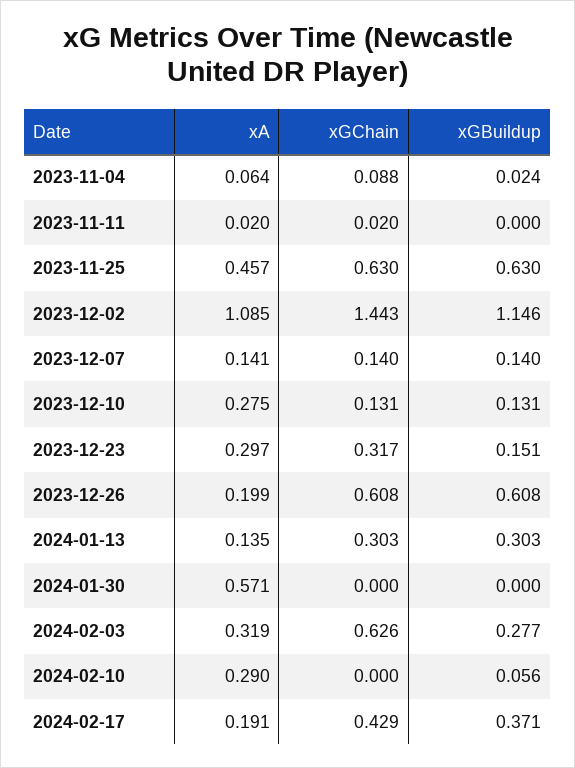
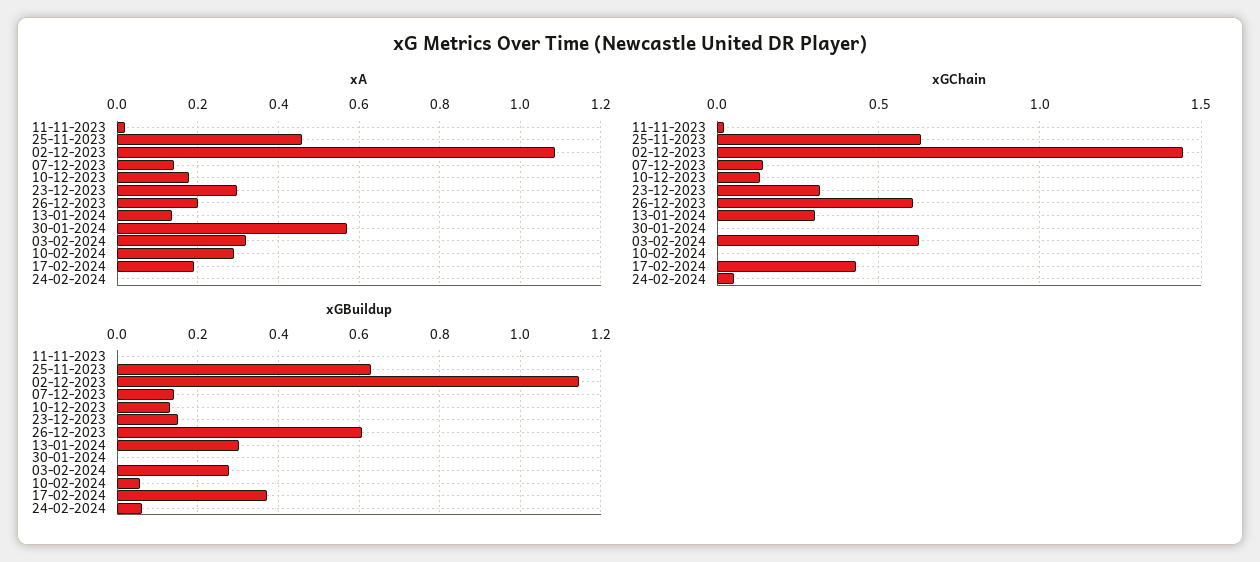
xA, 2023-11-04: 0.064 -> none
xGChain, 2023-11-04: 0.088 -> none
xGBuildup, 2023-11-04: 0.024 -> none
xA, 2023-12-10: 0.275 -> 0.18
xA, 24-02-2024: none -> 0
xGChain, 24-02-2024: none -> 0.05
xGBuildup, 24-02-2024: none -> 0.06

